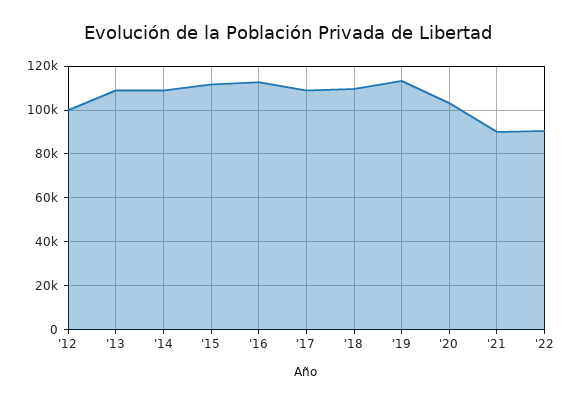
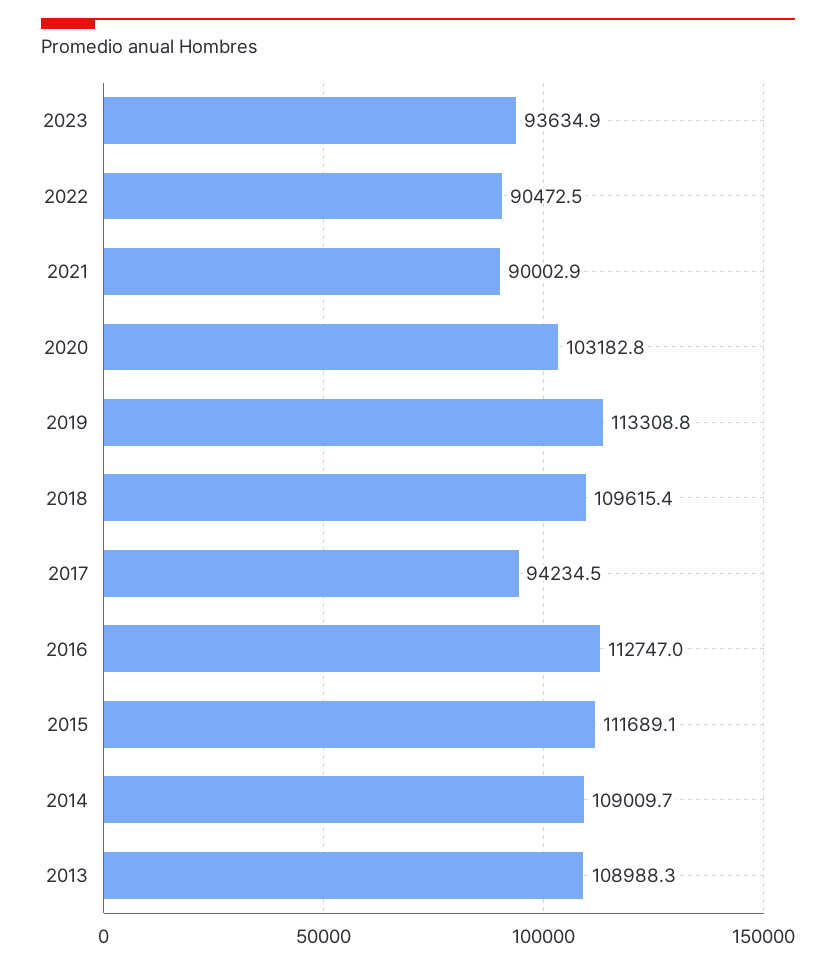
'12: 100000 -> none
'17: 110000 -> 94234.5
2023: none -> 93634.9

